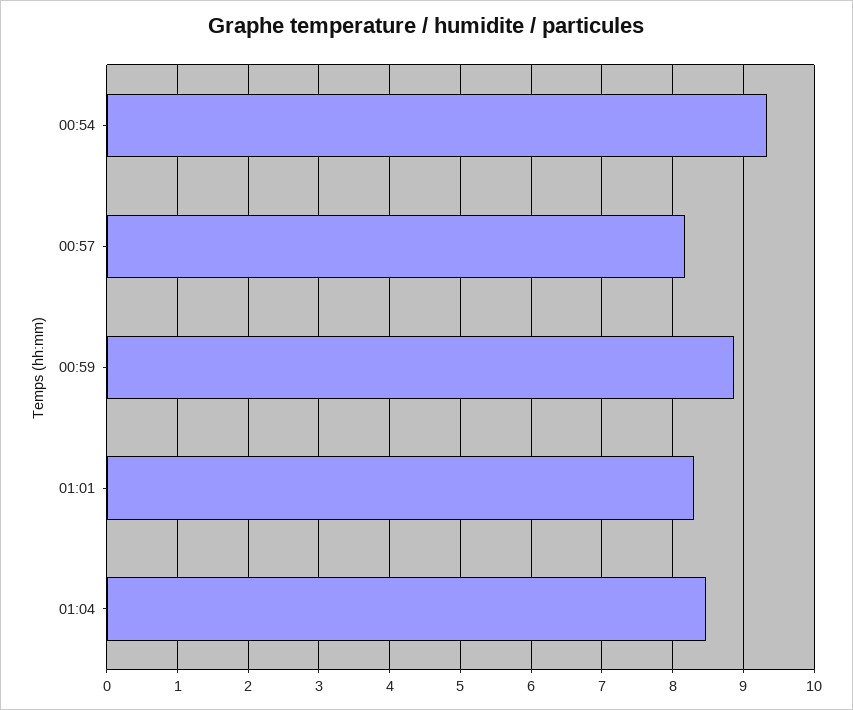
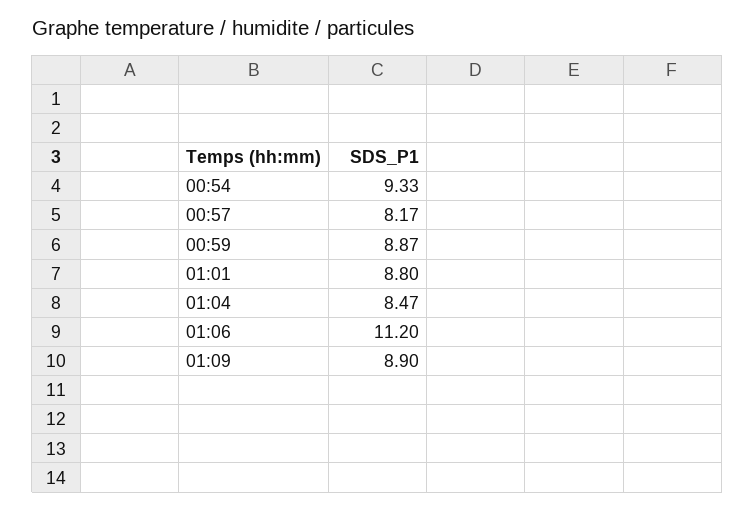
01:01: 8.3 -> 8.8
01:06: none -> 11.2
01:09: none -> 8.9

